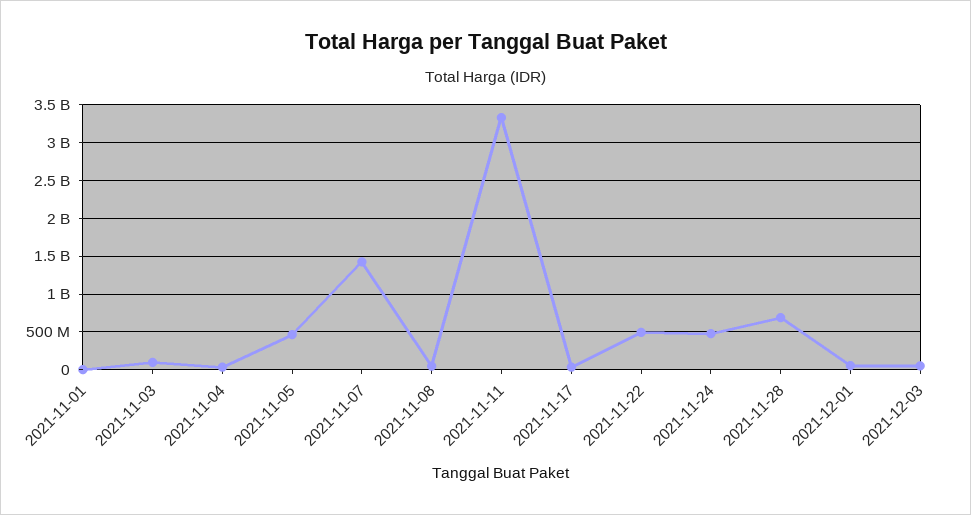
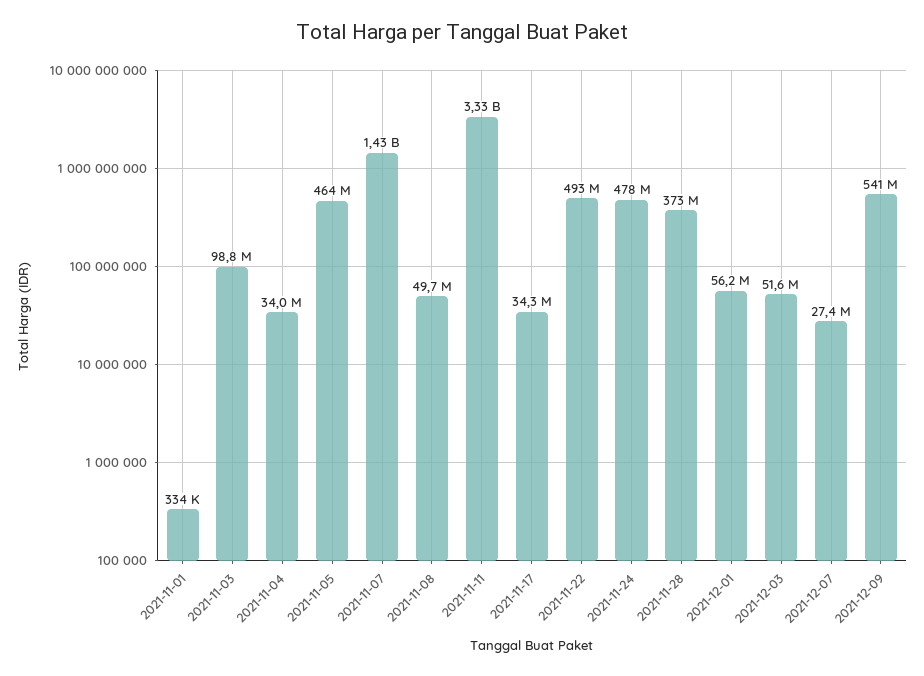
2021-11-28: 700000000 -> 373000000
2021-12-07: none -> 27400000
2021-12-09: none -> 541000000

